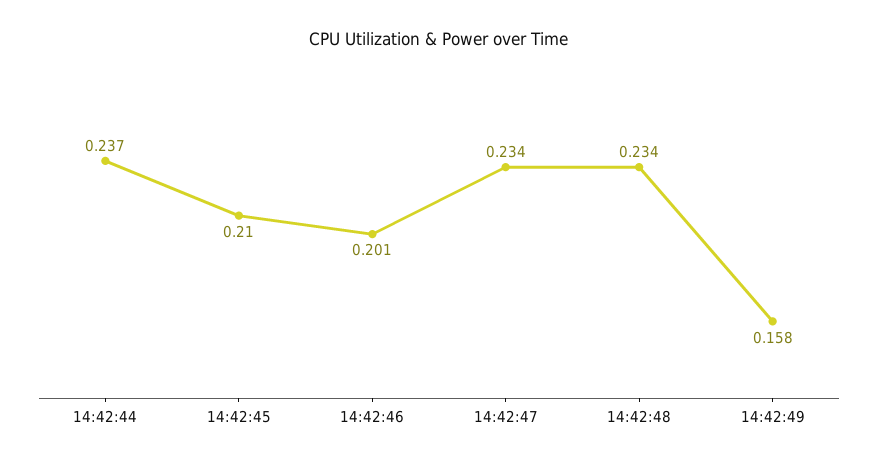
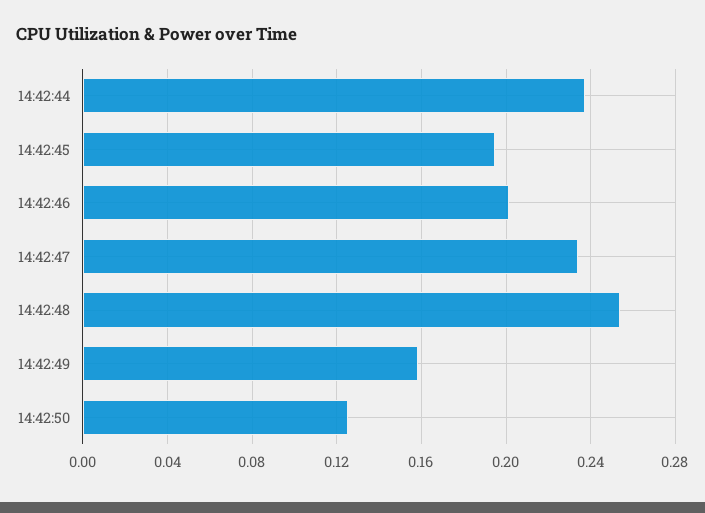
14:42:45: 0.21 -> 0.195
14:42:48: 0.234 -> 0.255
14:42:50: none -> 0.125

